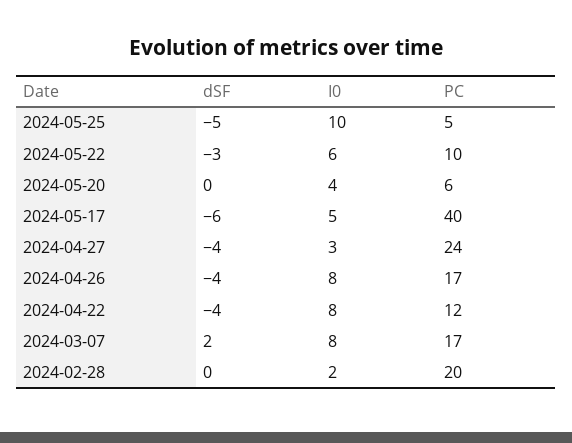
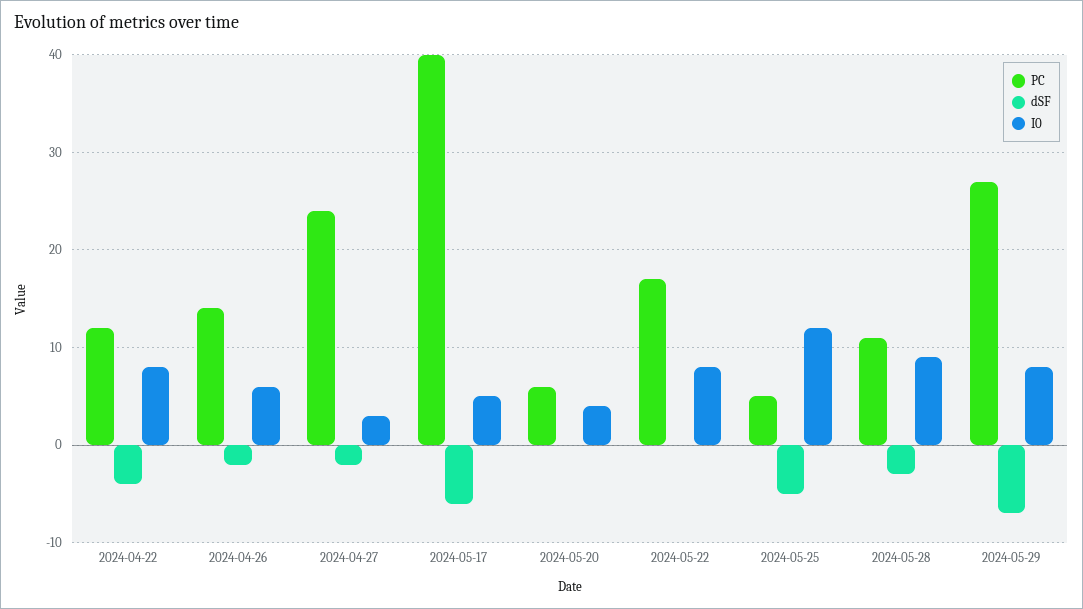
I0, 2024-05-25: 10 -> 12
dSF, 2024-05-22: -3 -> 0
I0, 2024-05-22: 6 -> 8
PC, 2024-05-22: 10 -> 17
dSF, 2024-04-27: -4 -> -2
dSF, 2024-04-26: -4 -> -2
I0, 2024-04-26: 8 -> 6
PC, 2024-04-26: 17 -> 14
dSF, 2024-03-07: 2 -> none
I0, 2024-03-07: 8 -> none
PC, 2024-03-07: 17 -> none
dSF, 2024-02-28: 0 -> none
I0, 2024-02-28: 2 -> none
PC, 2024-02-28: 20 -> none
PC, 2024-05-28: none -> 11
dSF, 2024-05-28: none -> -3
I0, 2024-05-28: none -> 9
PC, 2024-05-29: none -> 27
dSF, 2024-05-29: none -> -7
I0, 2024-05-29: none -> 8

